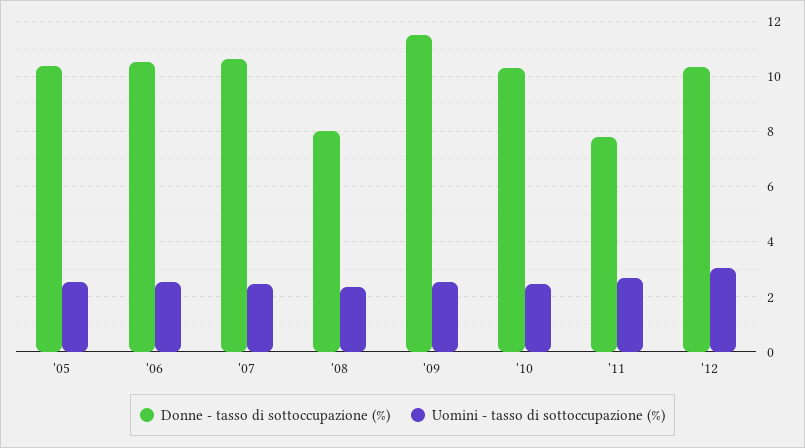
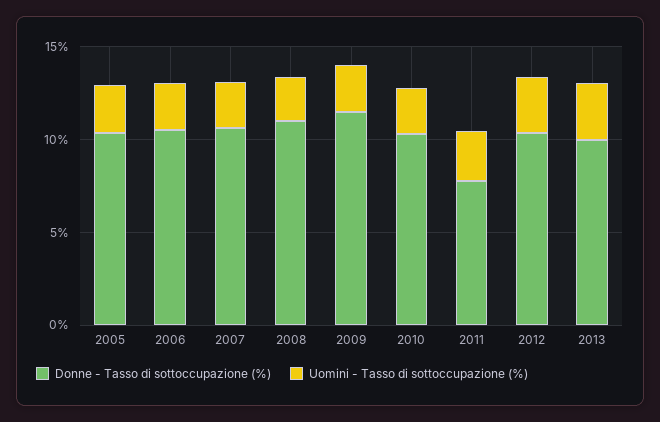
Donne - tasso di sottoccupazione (%), '08: 8 -> 11
Donne - tasso di sottoccupazione (%), 2013: none -> 10
Uomini - tasso di sottoccupazione (%), 2013: none -> 3

